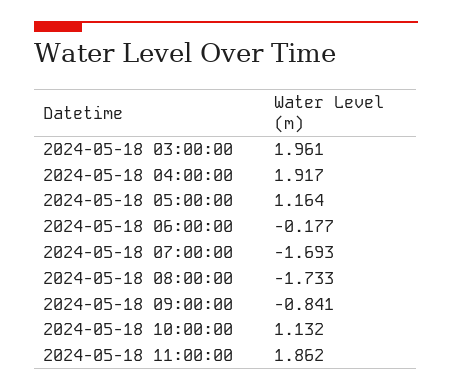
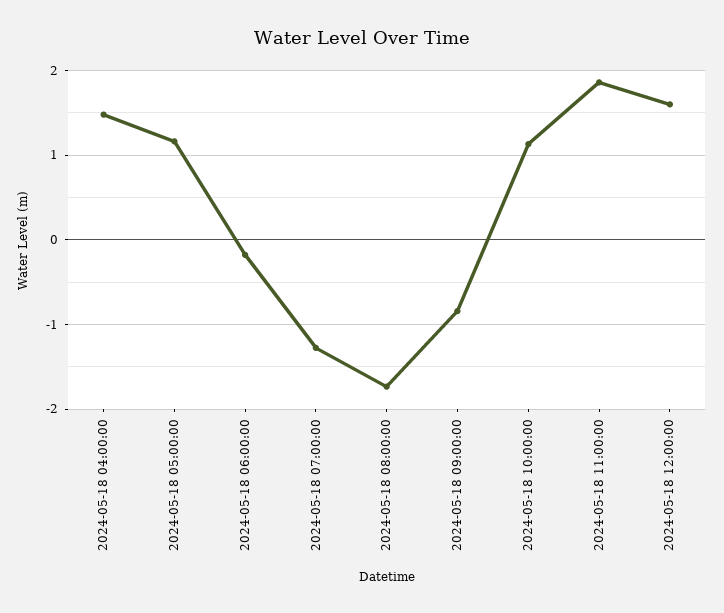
2024-05-18 03:00:00: 1.961 -> none
2024-05-18 04:00:00: 1.917 -> 1.5
2024-05-18 07:00:00: -1.693 -> -1.3
2024-05-18 12:00:00: none -> 1.6

